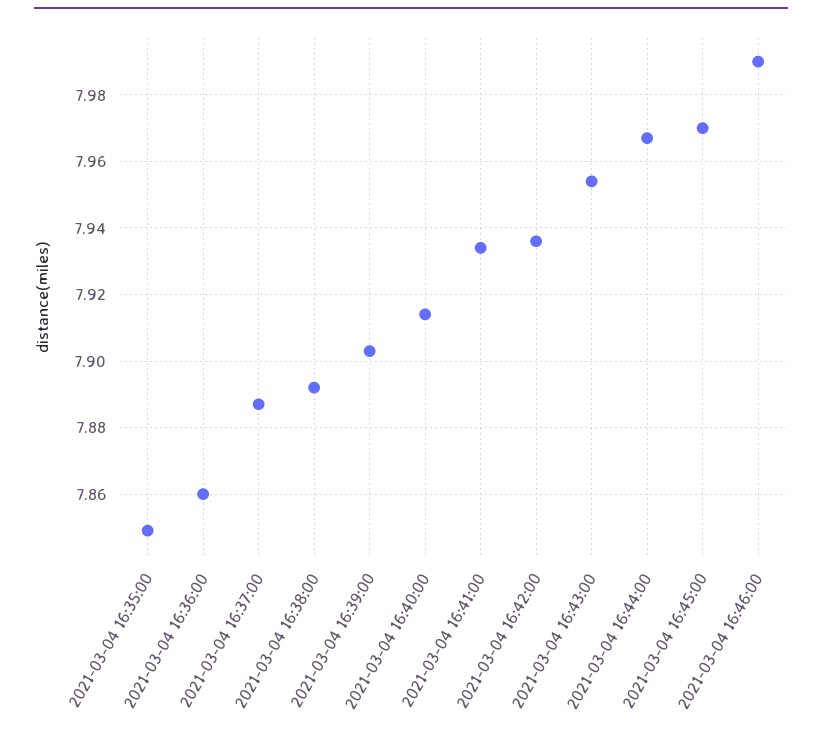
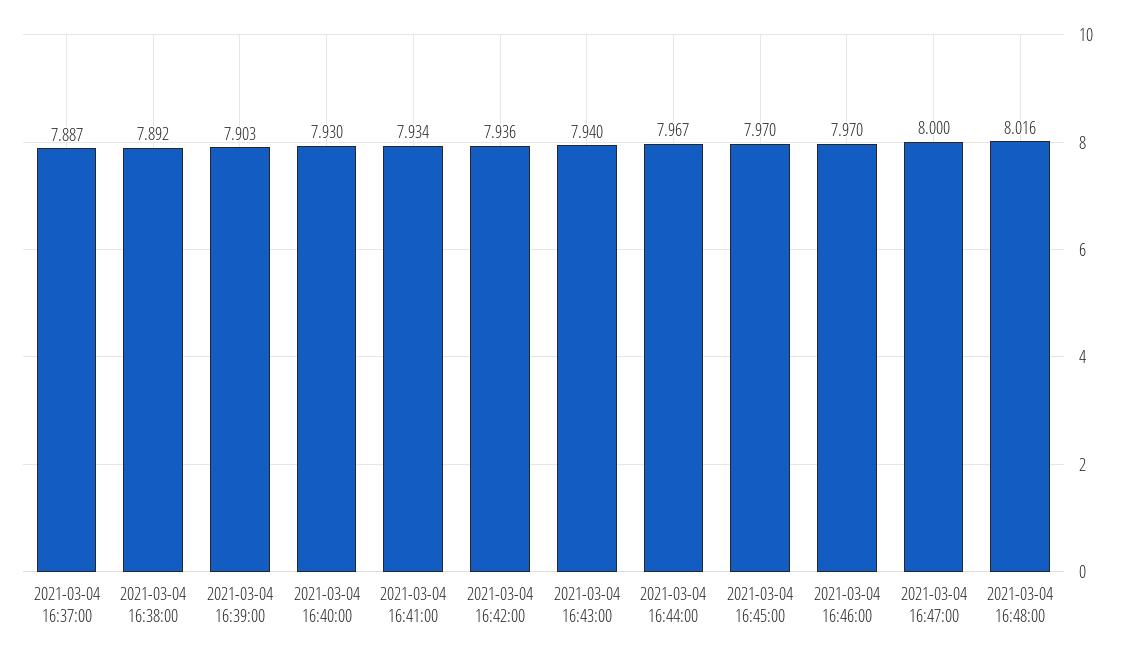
2021-03-04 16:35:00: 7.85 -> none
2021-03-04 16:36:00: 7.86 -> none
2021-03-04 16:40:00: 7.915 -> 7.93
2021-03-04 16:43:00: 7.955 -> 7.94
2021-03-04 16:46:00: 7.99 -> 7.97
2021-03-04 16:47:00: none -> 8
2021-03-04 16:48:00: none -> 8.016

